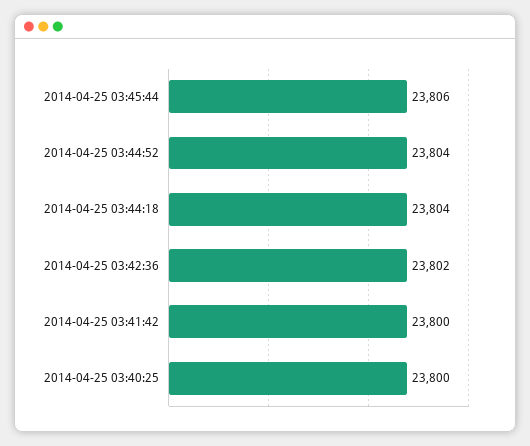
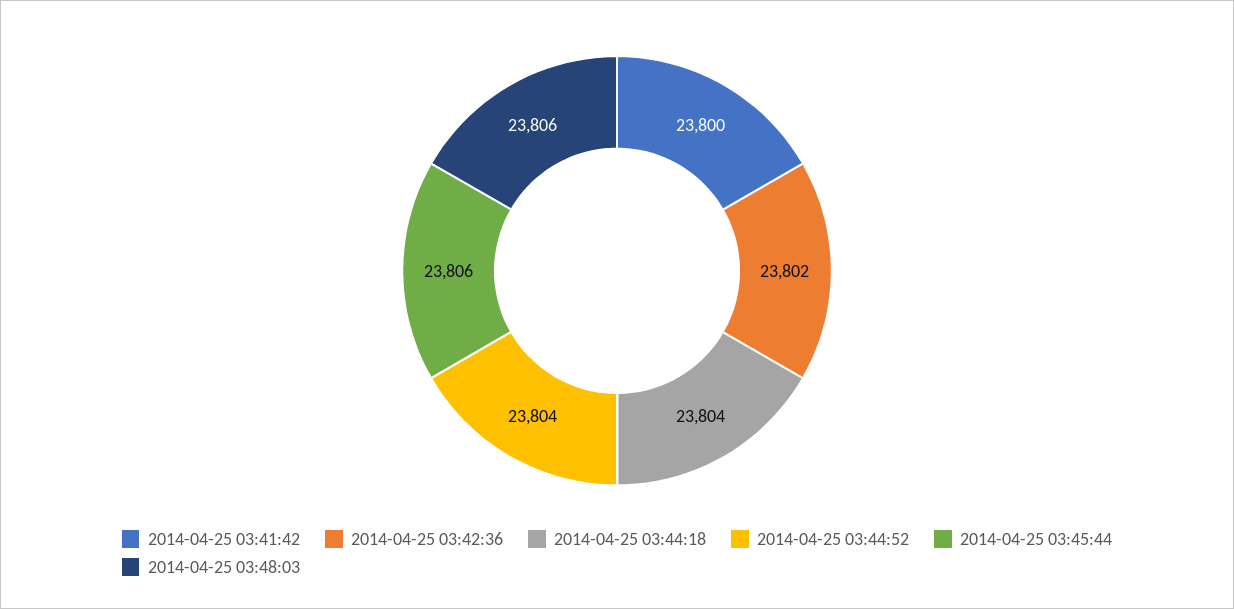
2014-04-25 03:40:25: 23800 -> none
2014-04-25 03:48:03: none -> 23806

